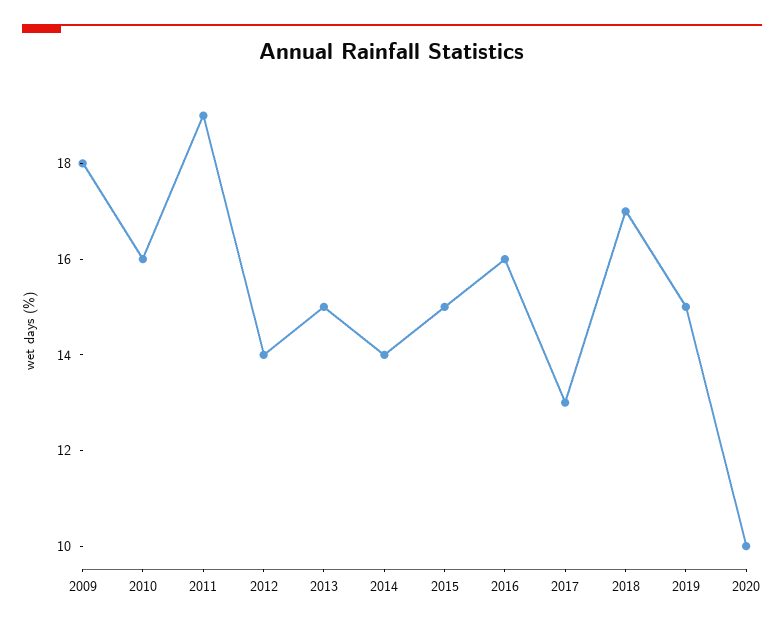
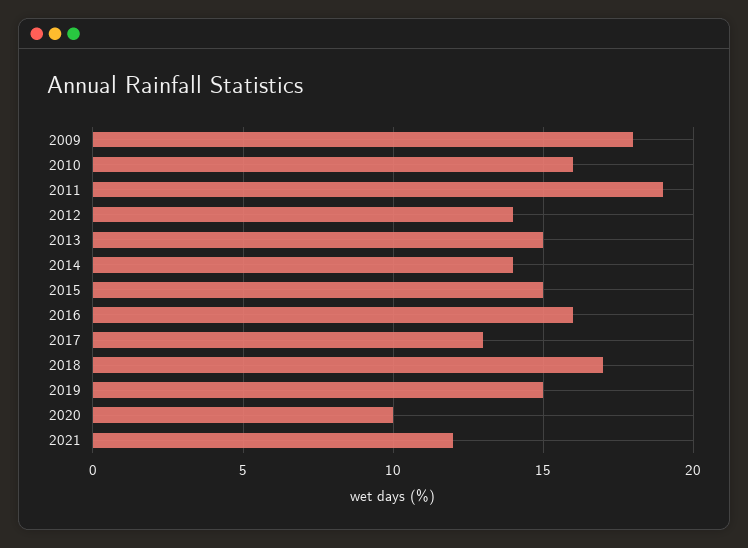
2021: none -> 12

